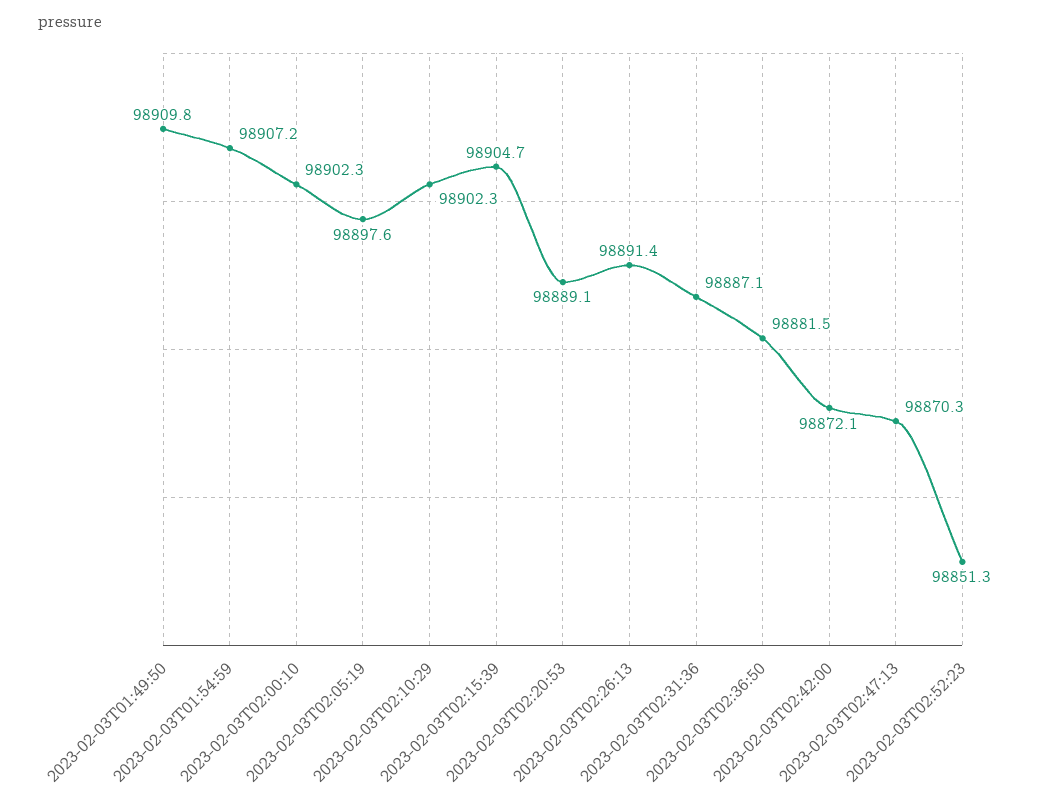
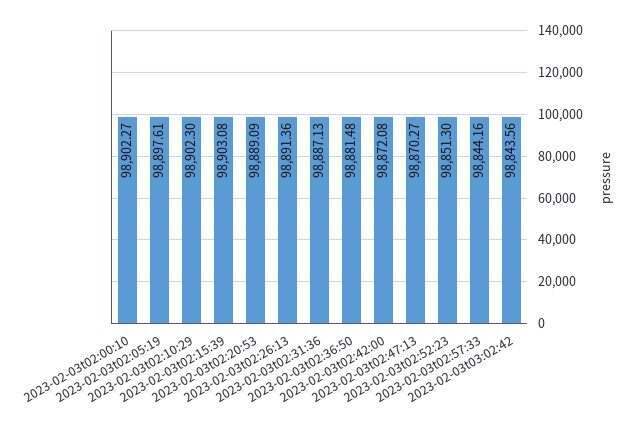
2023-02-03T01:49:50: 98909.8 -> none
2023-02-03T01:54:59: 98907.2 -> none
2023-02-03T02:15:39: 98904.7 -> 98903.08
2023-02-03t02:57:33: none -> 98844.16
2023-02-03t03:02:42: none -> 98843.56

